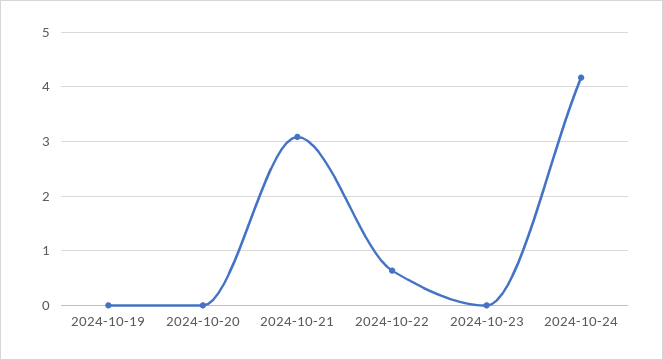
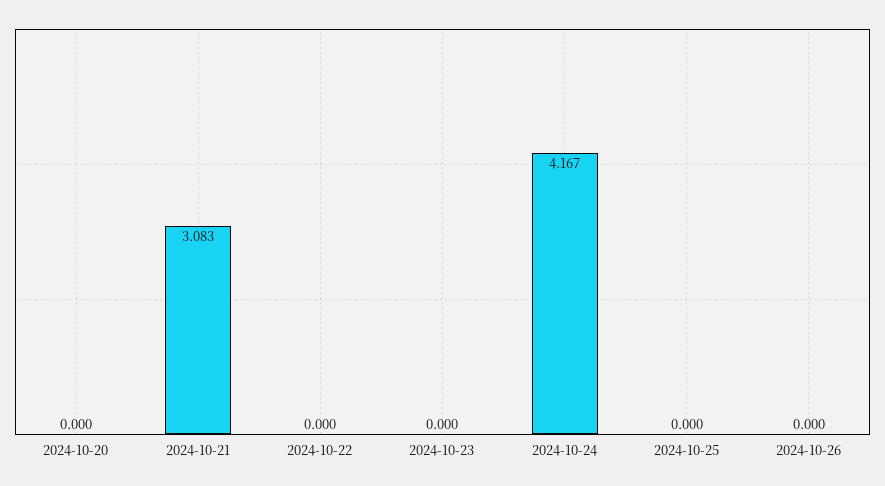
2024-10-19: 0 -> none
2024-10-22: 0.6 -> 0
2024-10-25: none -> 0
2024-10-26: none -> 0

